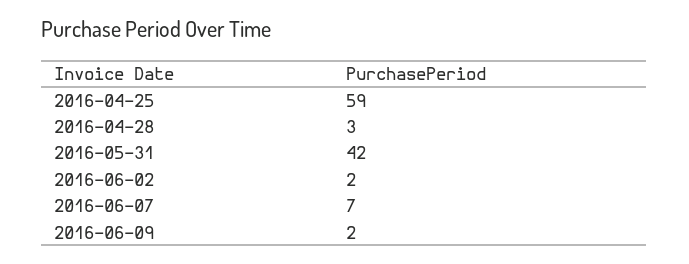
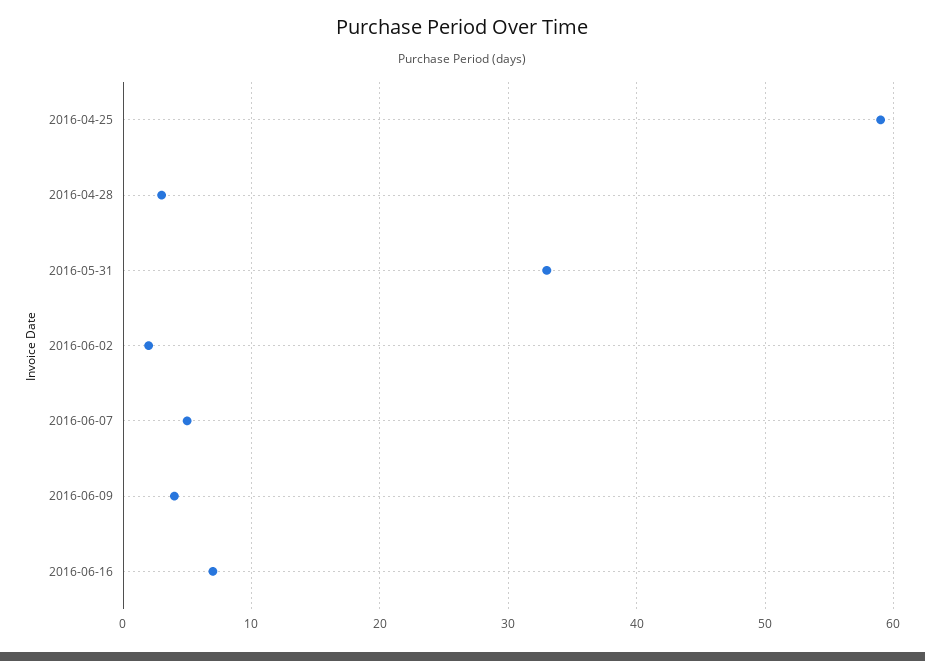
2016-05-31: 42 -> 33
2016-06-07: 7 -> 5
2016-06-09: 2 -> 4
2016-06-16: none -> 7

